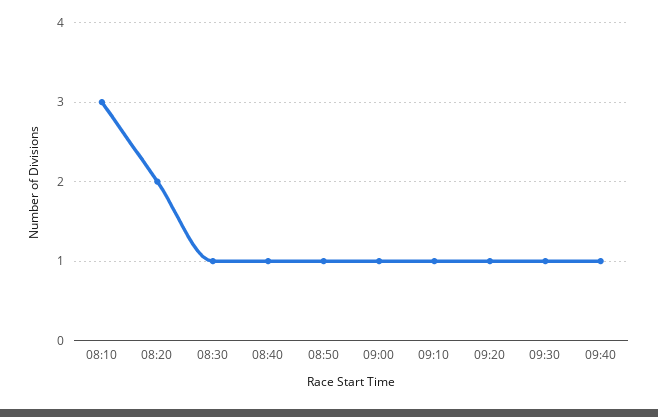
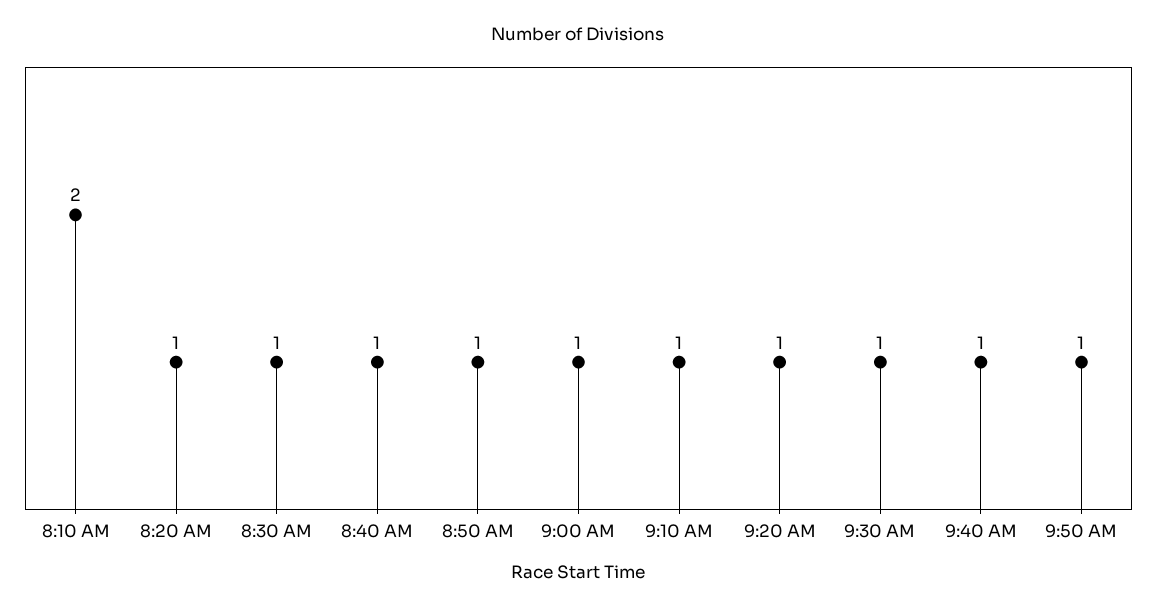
08:10: 3 -> 2
08:20: 2 -> 1
9:50 AM: none -> 1

